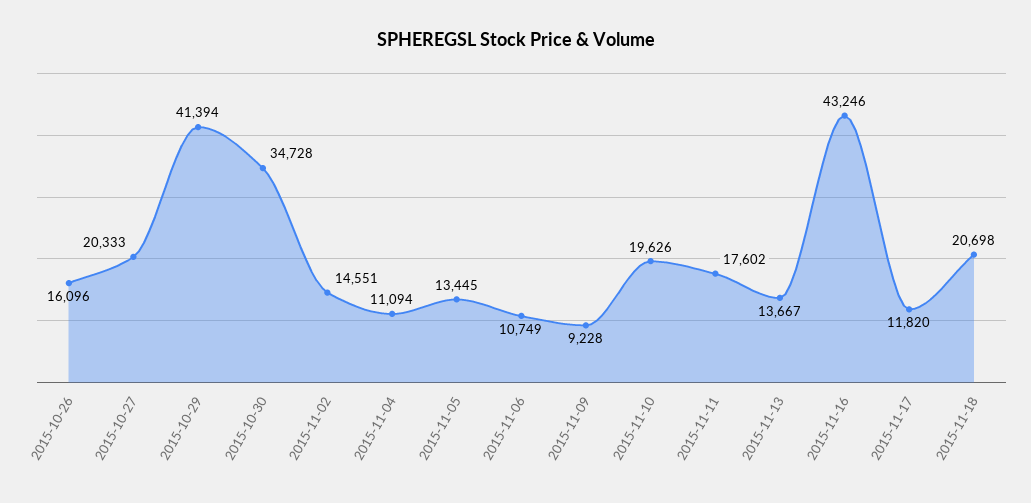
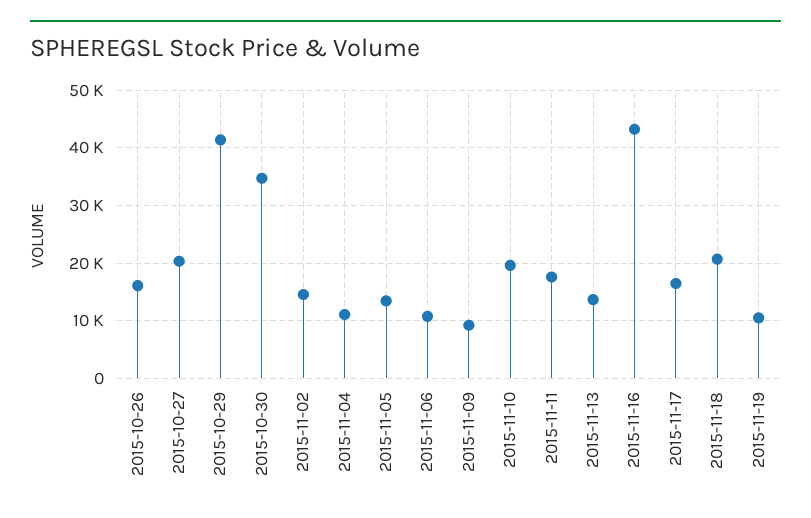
2015-11-17: 11820 -> 16000
2015-11-19: none -> 10000

